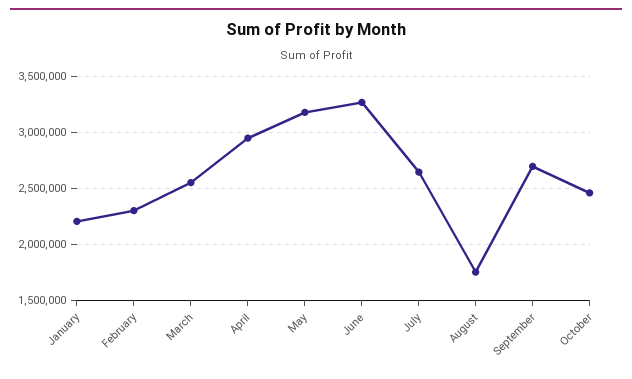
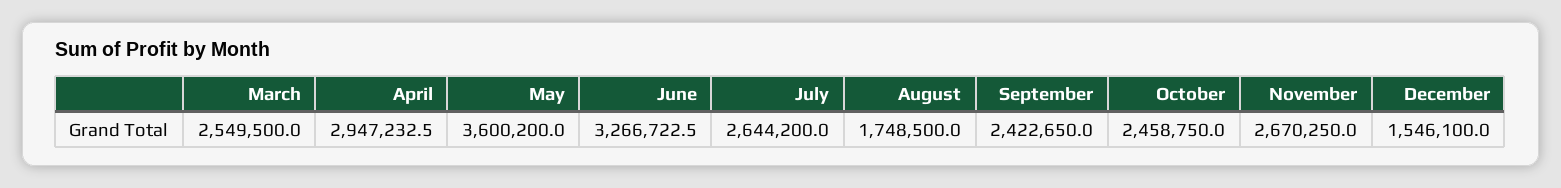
January: 2200000 -> none
February: 2300000 -> none
May: 3200000 -> 3600200
September: 2700000 -> 2422650
November: none -> 2670250
December: none -> 1546100

